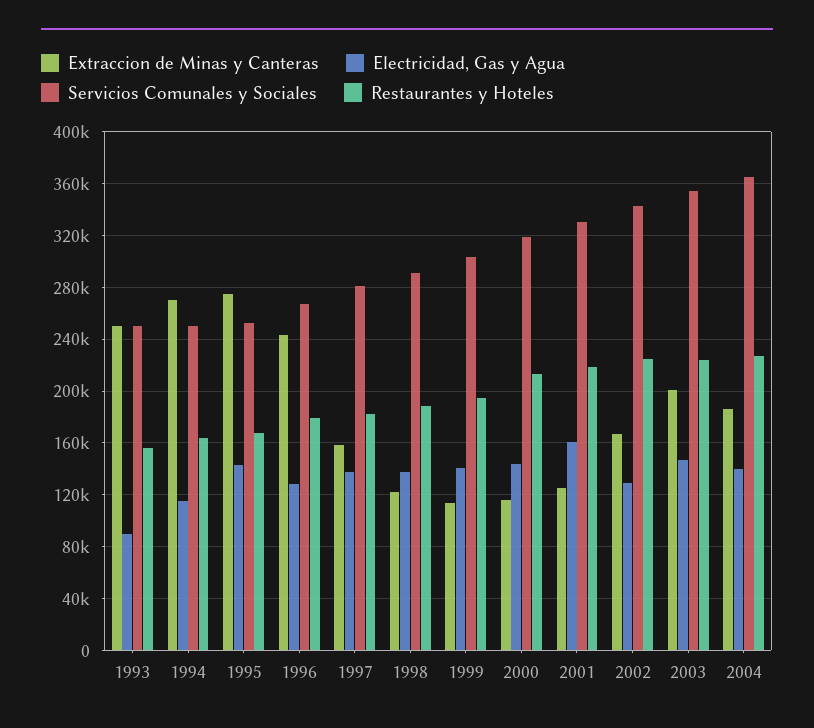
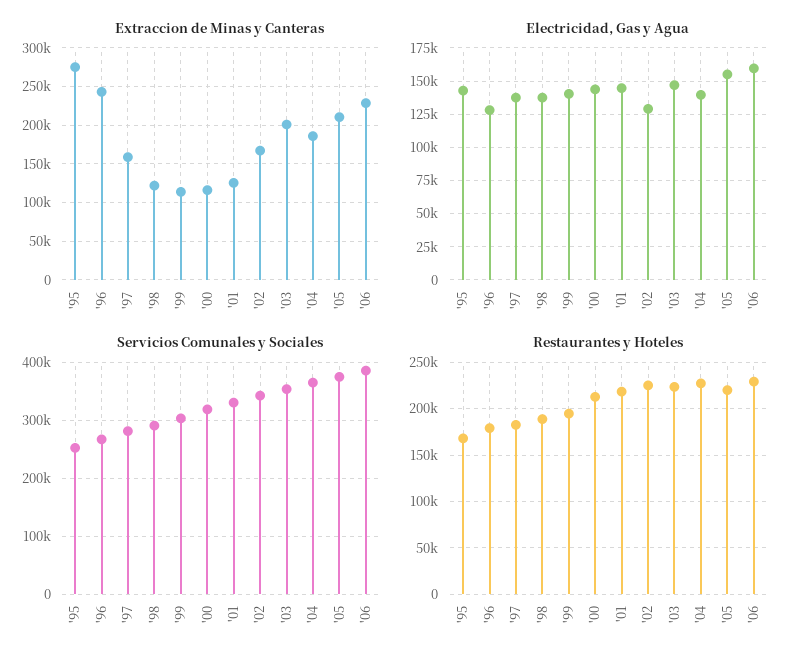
Extraccion de Minas y Canteras, 1993: 250000 -> none
Electricidad, Gas y Agua, 1993: 90000 -> none
Servicios Comunales y Sociales, 1993: 250000 -> none
Restaurantes y Hoteles, 1993: 155000 -> none
Extraccion de Minas y Canteras, 1994: 270000 -> none
Electricidad, Gas y Agua, 1994: 115000 -> none
Servicios Comunales y Sociales, 1994: 250000 -> none
Restaurantes y Hoteles, 1994: 165000 -> none
Electricidad, Gas y Agua, 2001: 160000 -> 145000
Extraccion de Minas y Canteras, '05: none -> 210000
Extraccion de Minas y Canteras, '06: none -> 230000
Electricidad, Gas y Agua, '05: none -> 155000
Electricidad, Gas y Agua, '06: none -> 160000
Servicios Comunales y Sociales, '05: none -> 380000
Servicios Comunales y Sociales, '06: none -> 380000
Restaurantes y Hoteles, '05: none -> 220000
Restaurantes y Hoteles, '06: none -> 230000

